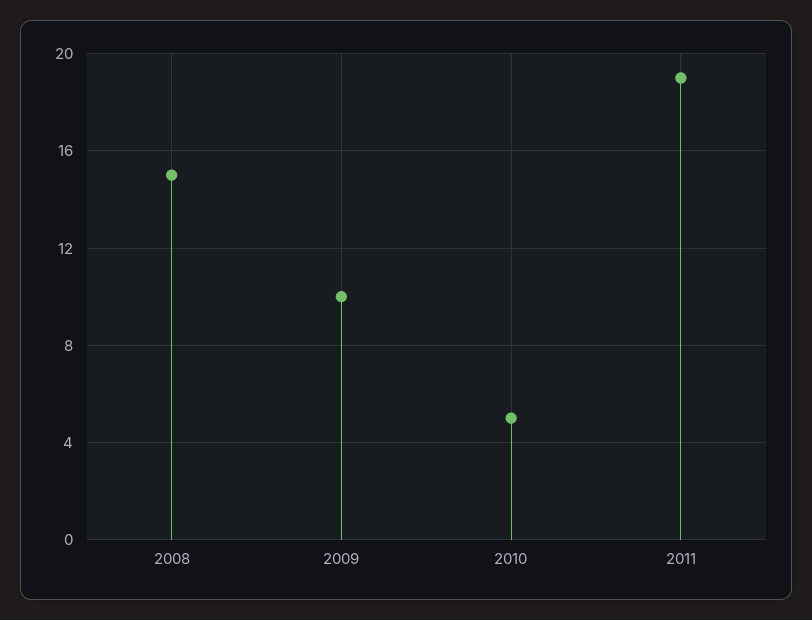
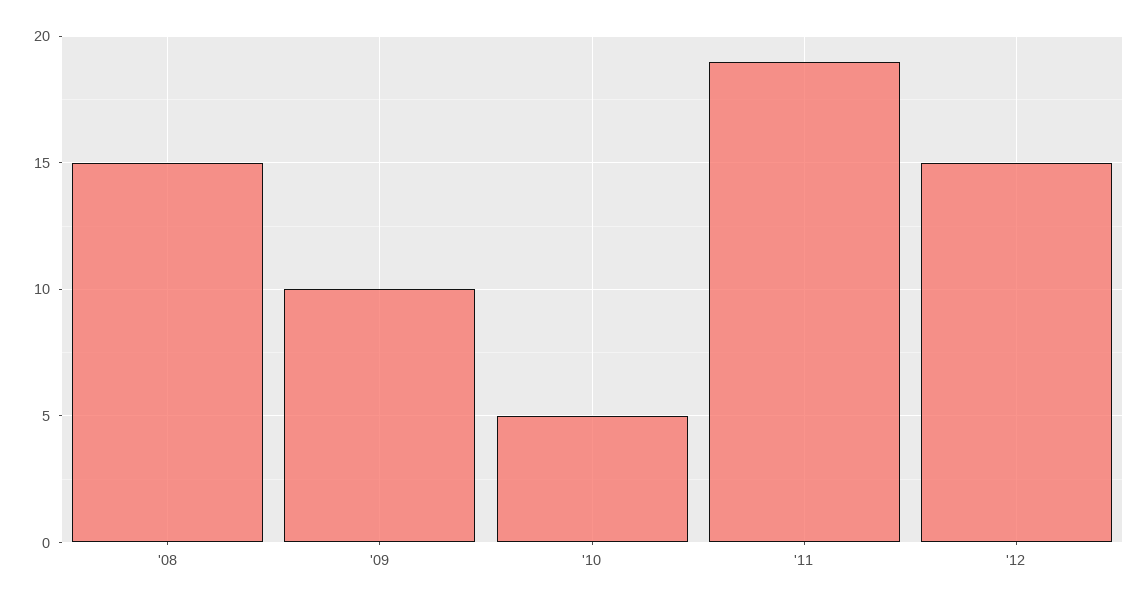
'12: none -> 15

